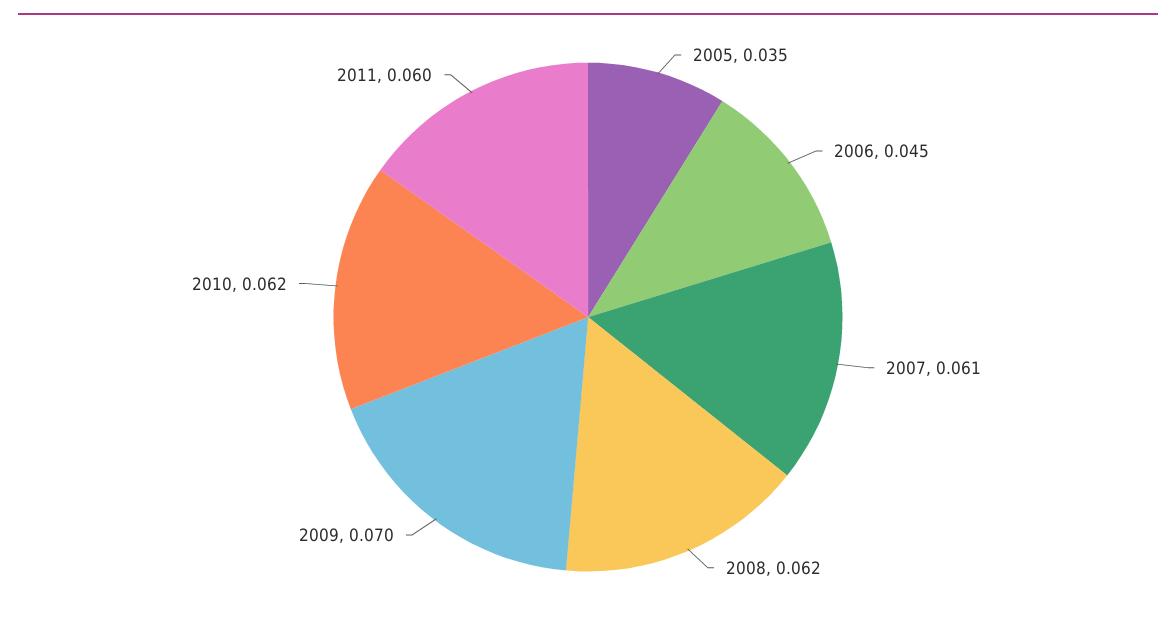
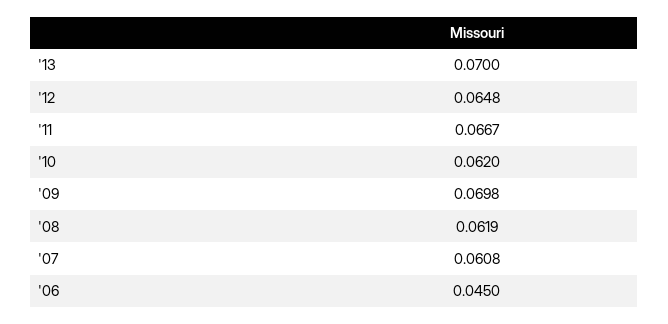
2005: 0.035 -> none
2011: 0.06 -> 0.0667
'13: none -> 0.07
'12: none -> 0.0648

